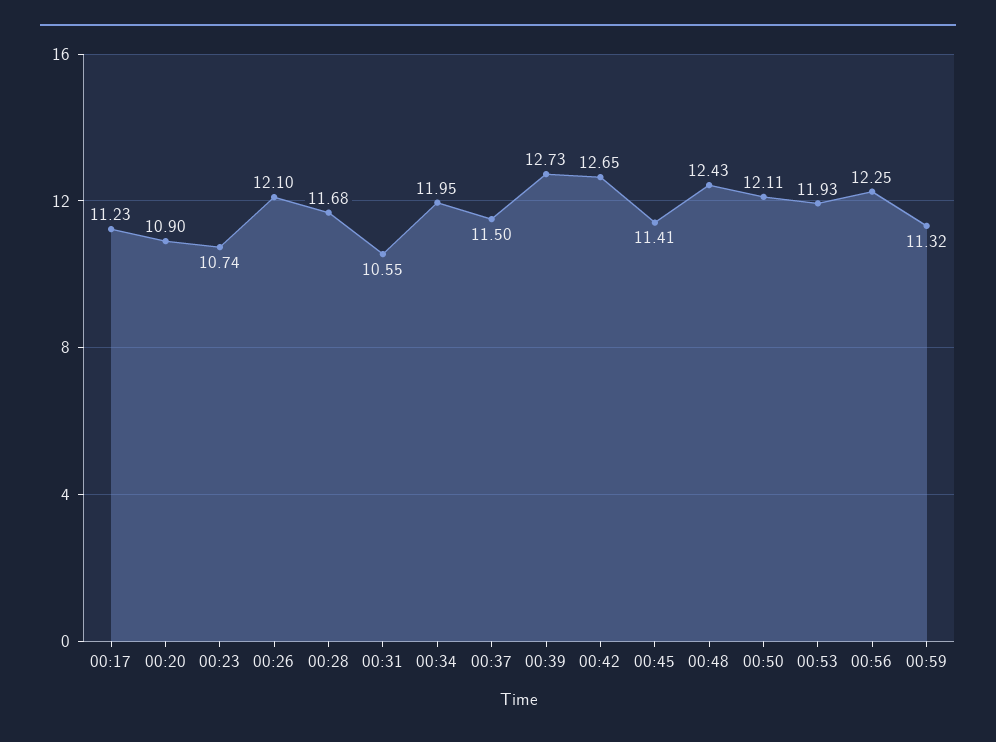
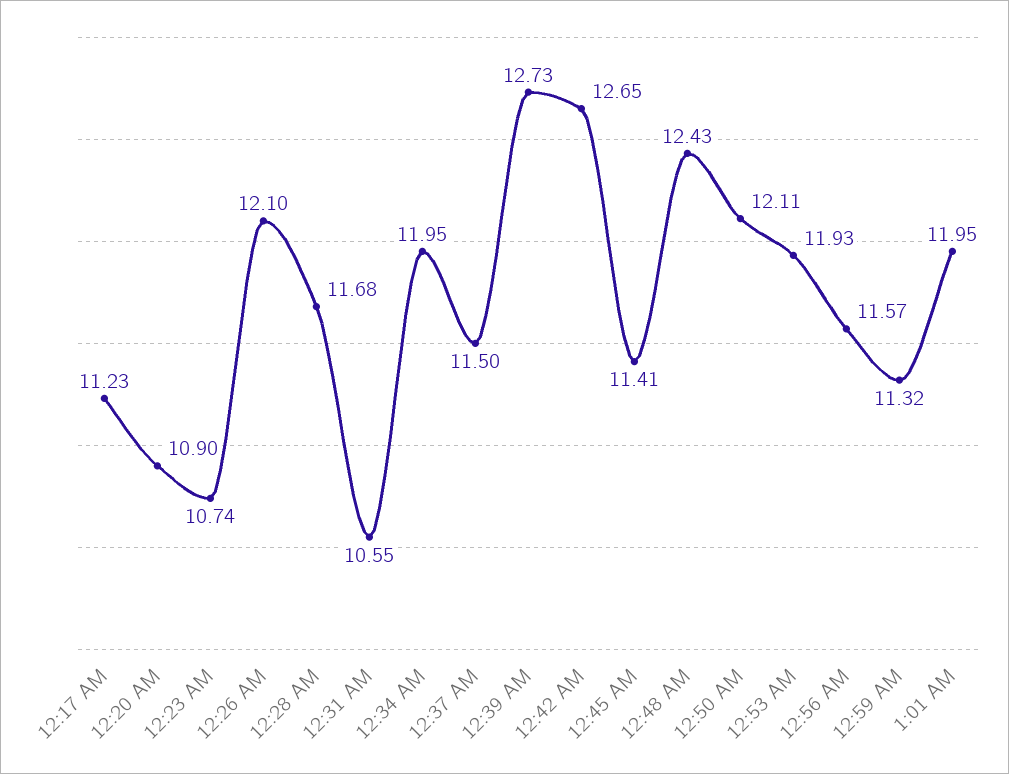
00:56: 12.25 -> 11.57
1:01 AM: none -> 11.95

